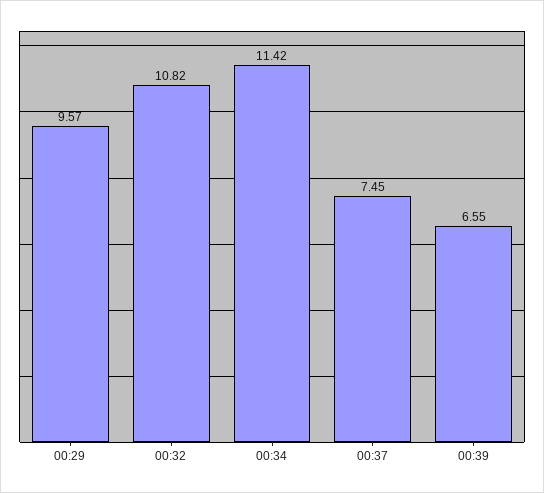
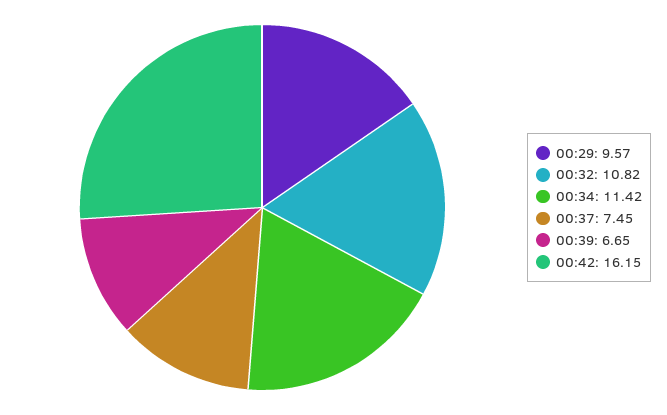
00:39: 6.55 -> 6.65
00:42: none -> 16.15

